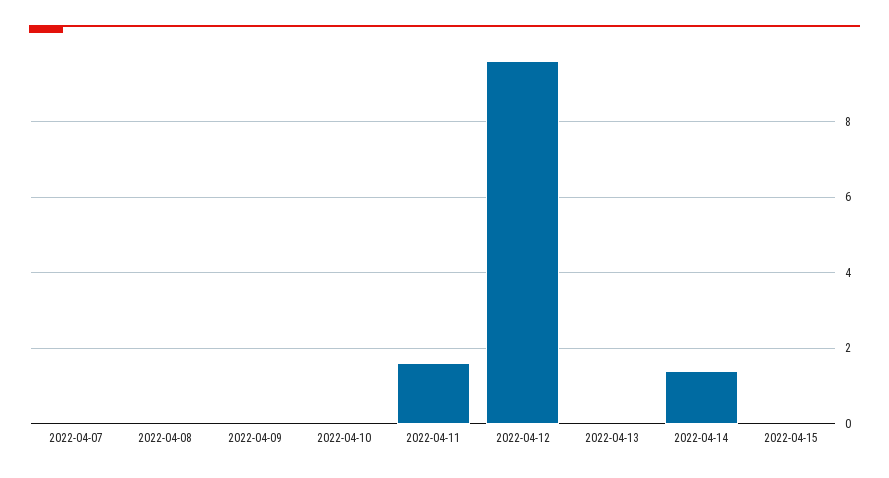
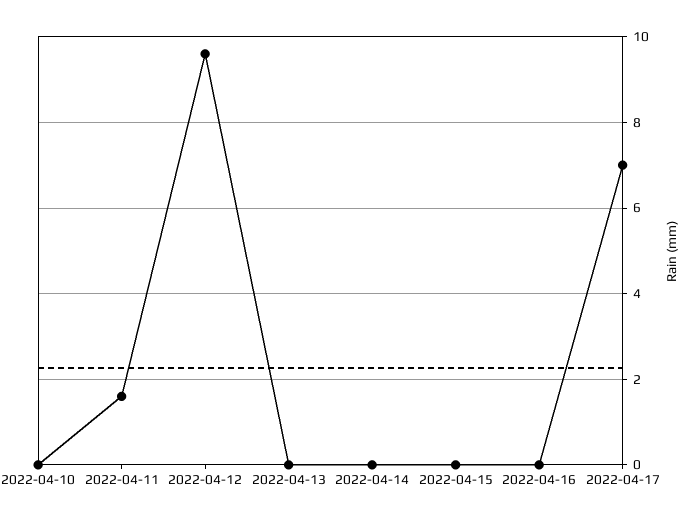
2022-04-07: 0 -> none
2022-04-08: 0 -> none
2022-04-09: 0 -> none
2022-04-14: 1.5 -> 0
2022-04-16: none -> 0
2022-04-17: none -> 7

